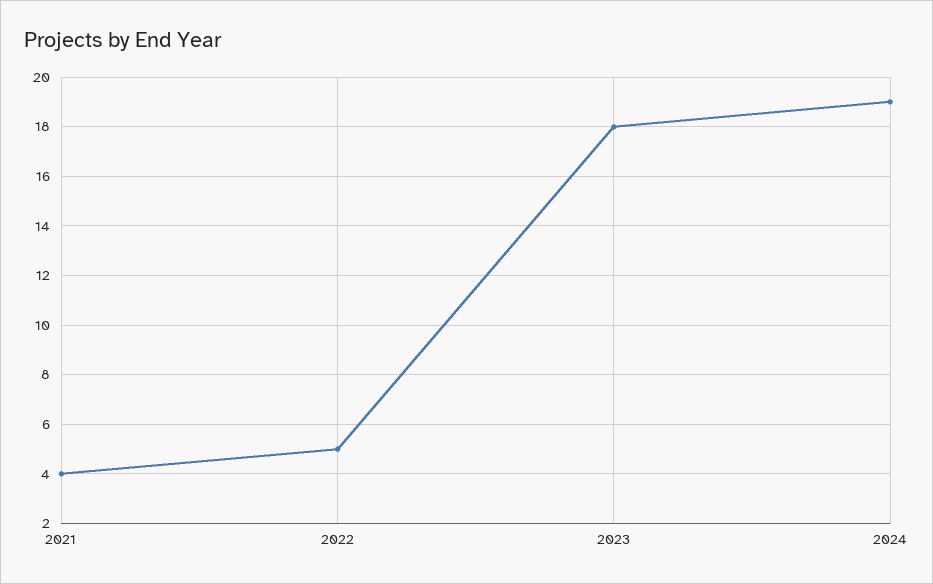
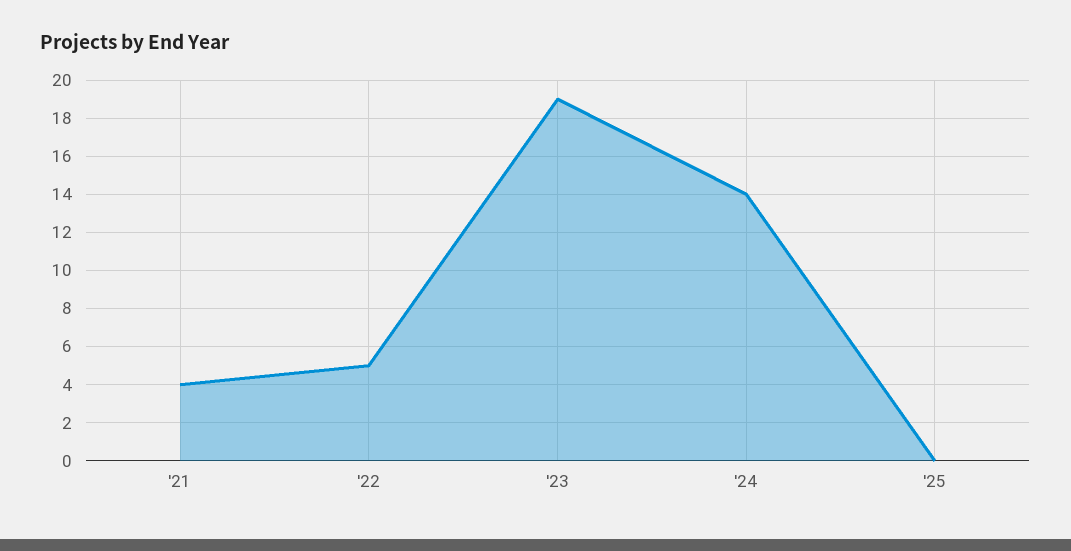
2023: 18 -> 19
2024: 19 -> 14
'25: none -> 0

